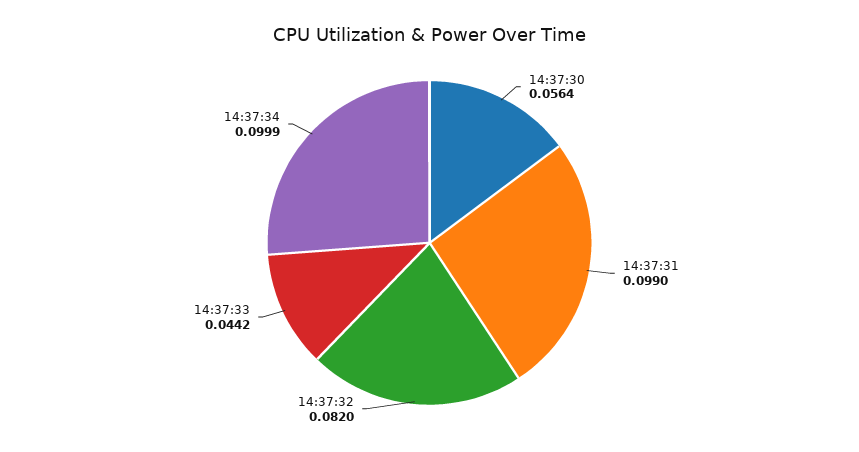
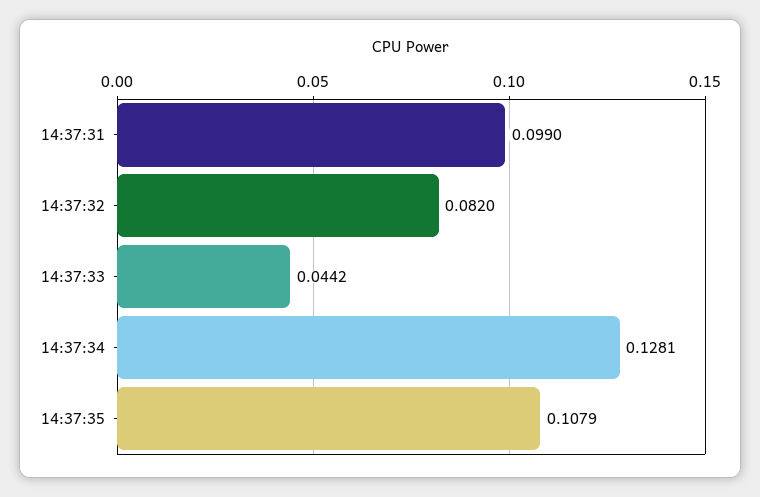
14:37:30: 0.0564 -> none
14:37:34: 0.0999 -> 0.1281
14:37:35: none -> 0.1079

